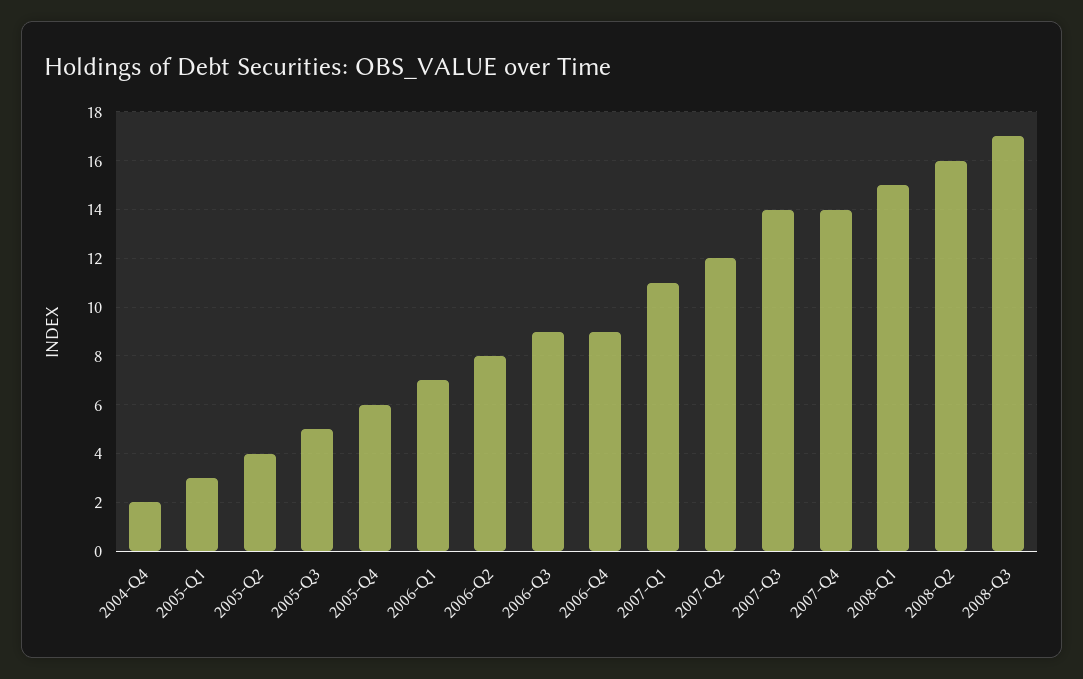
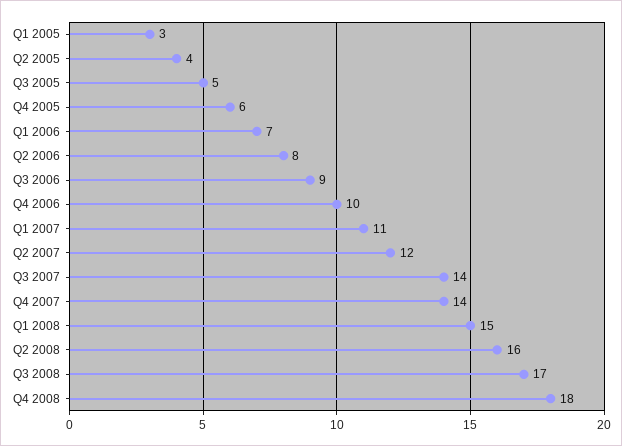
2004-Q4: 2 -> none
2006-Q4: 9 -> 10
Q4 2008: none -> 18

